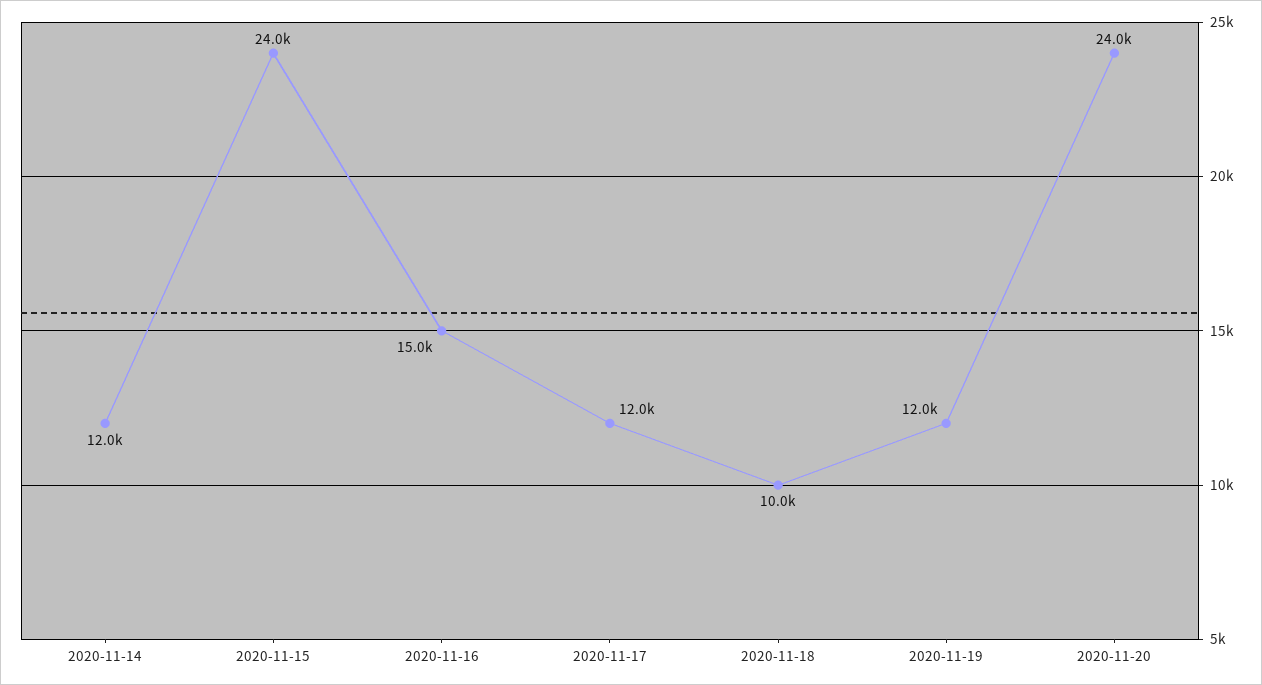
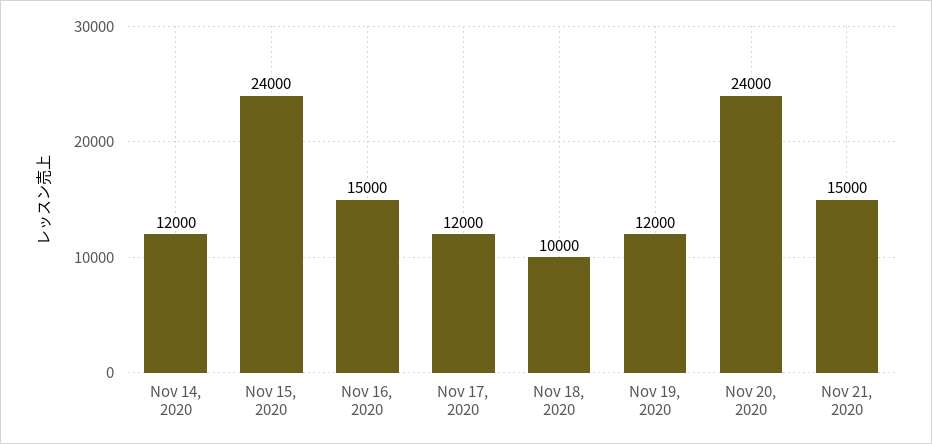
Nov 21, 2020: none -> 15000

